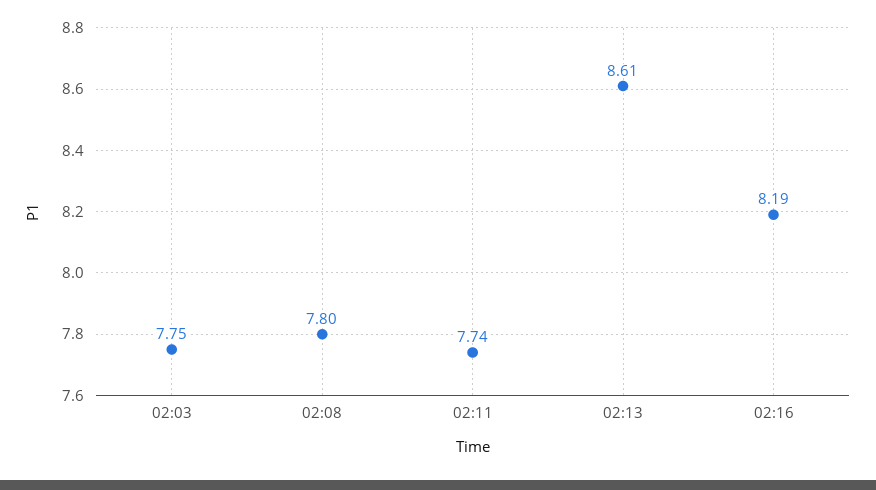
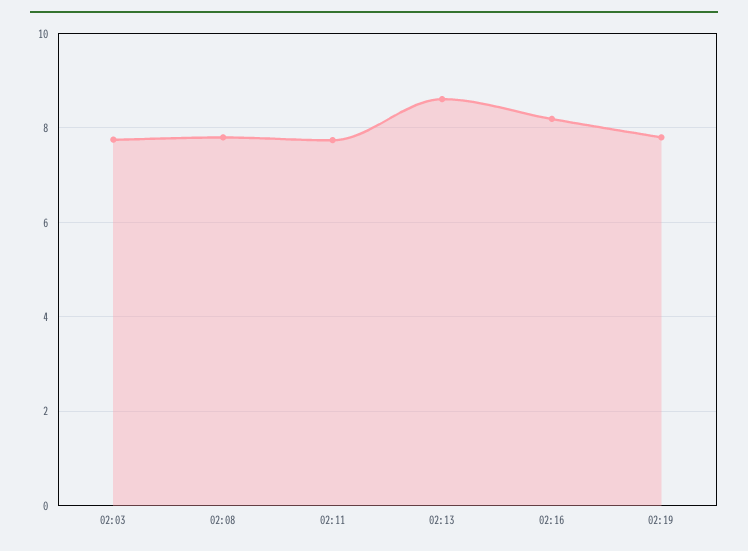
02:19: none -> 7.8

